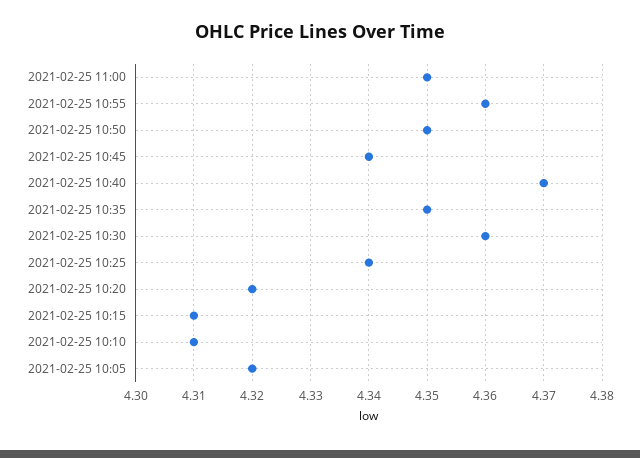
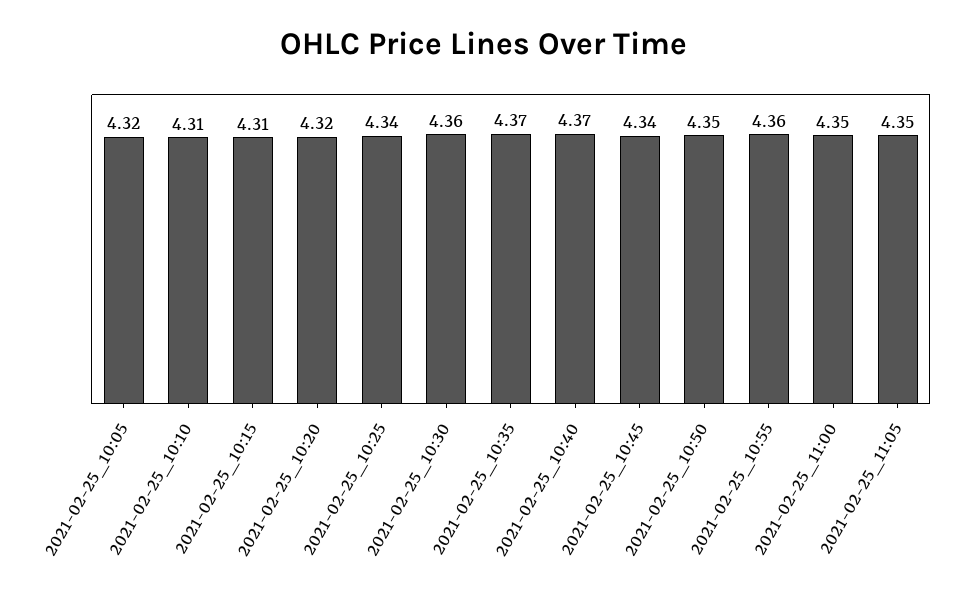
2021-02-25 10:35: 4.35 -> 4.37
2021-02-25_11:05: none -> 4.35

